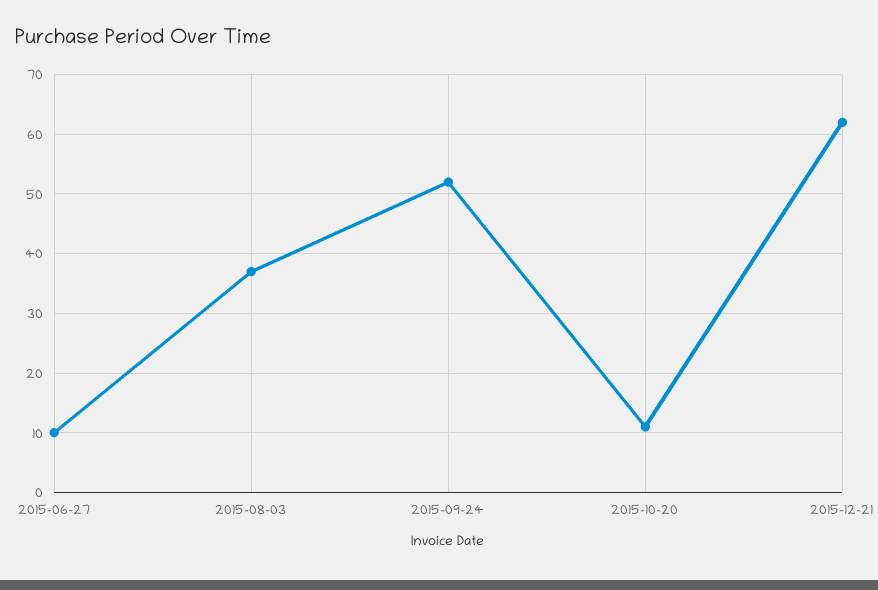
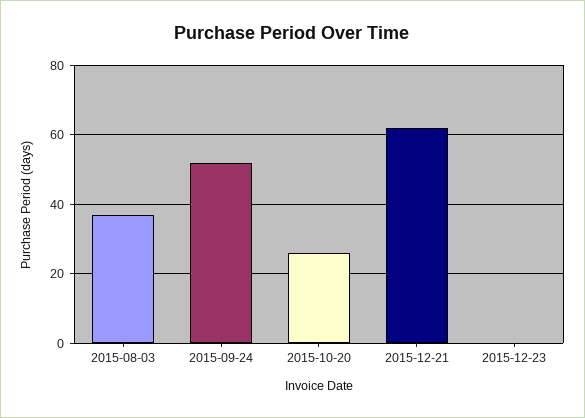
2015-06-27: 10 -> none
2015-10-20: 10 -> 25
2015-12-23: none -> 0

